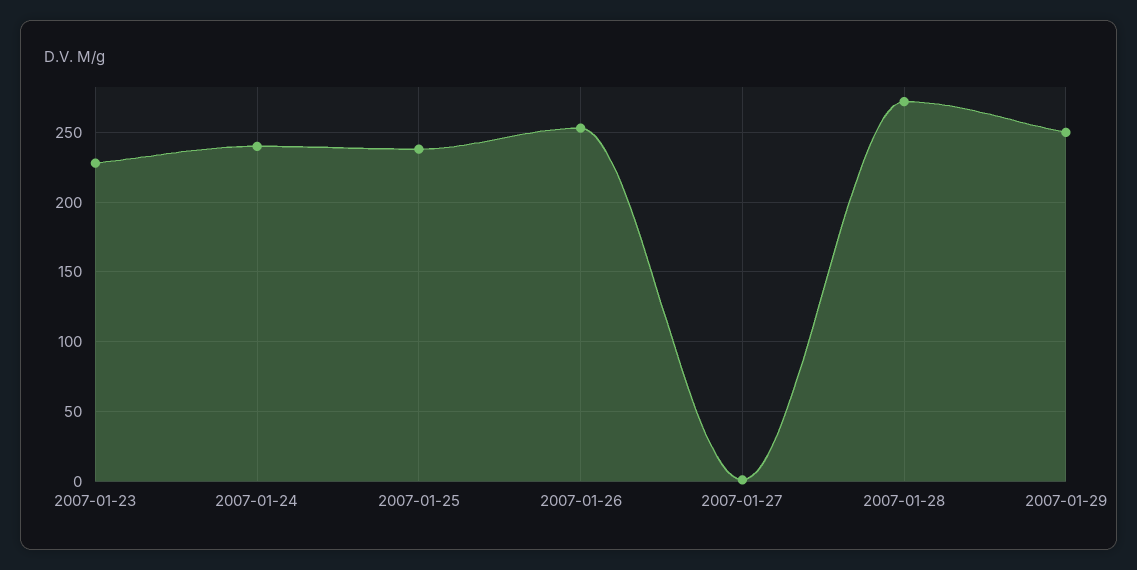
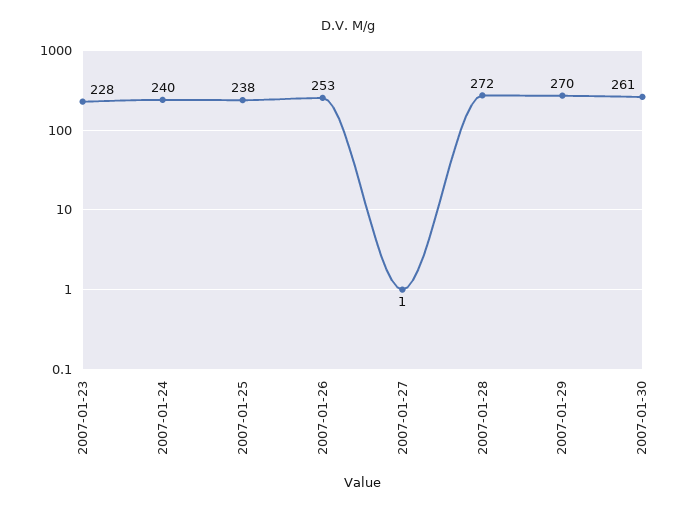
2007-01-29: 250 -> 270
2007-01-30: none -> 261

